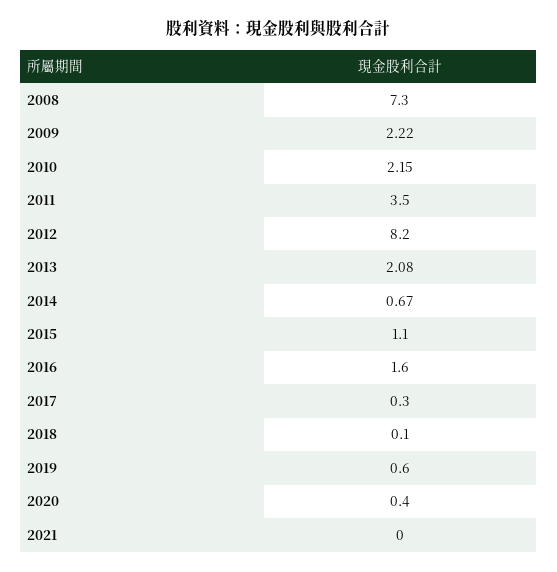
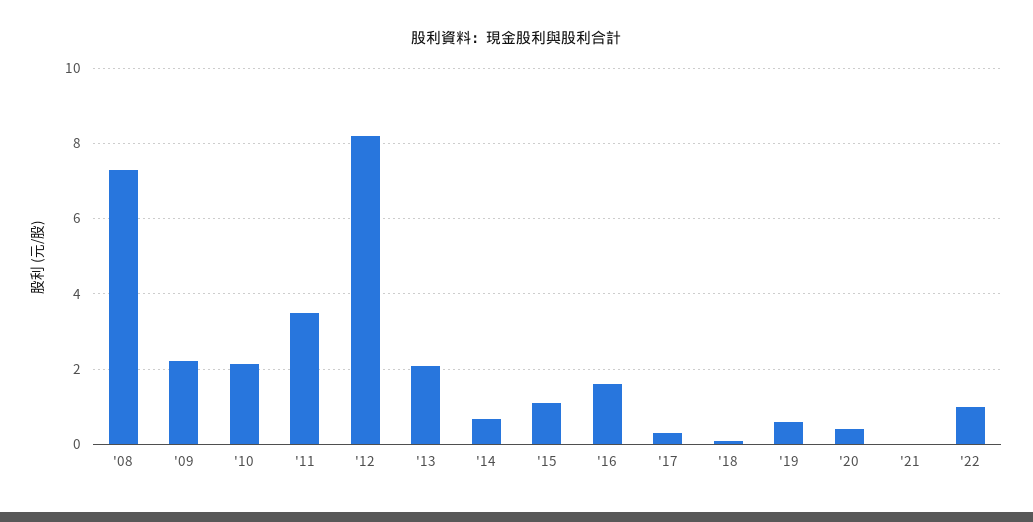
'22: none -> 1

